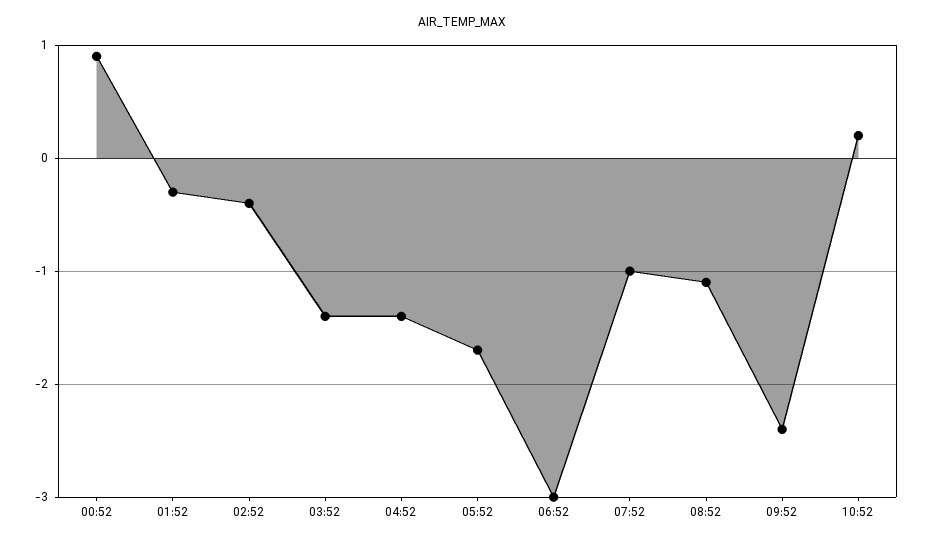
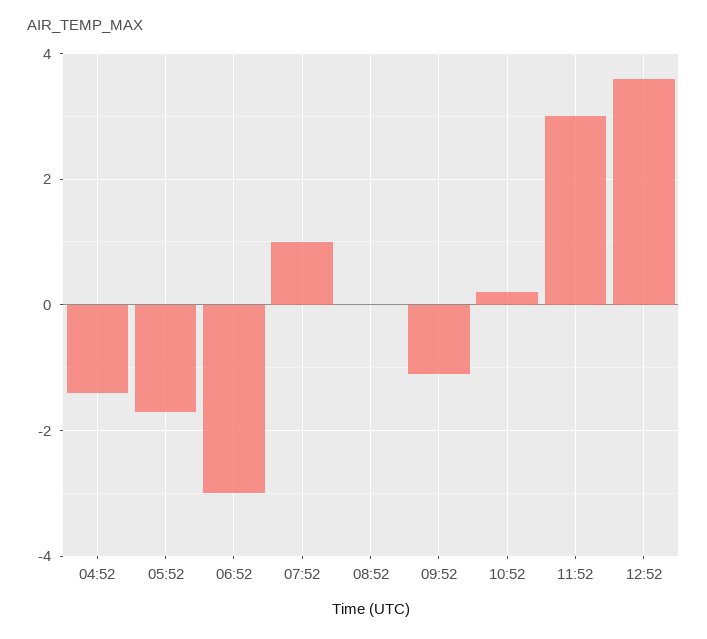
00:52: 0.9 -> none
01:52: -0.3 -> none
02:52: -0.4 -> none
03:52: -1.4 -> none
07:52: -1 -> 1
08:52: -1.1 -> 0
09:52: -2.4 -> -1
11:52: none -> 3
12:52: none -> 3.5

